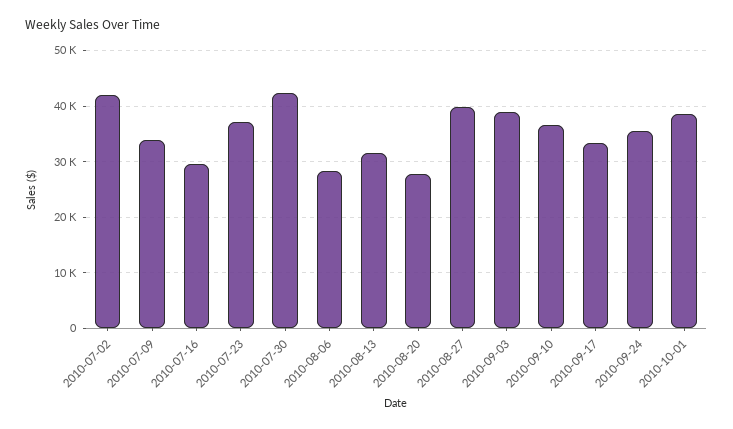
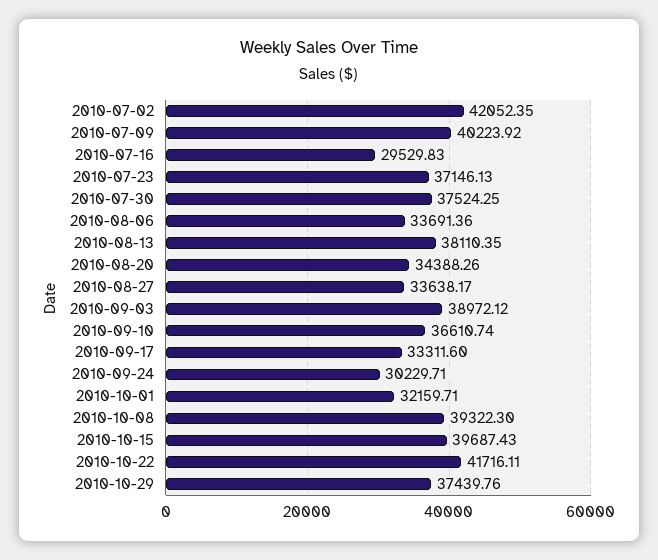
2010-07-09: 34000 -> 40223.92
2010-07-30: 42000 -> 37524.25
2010-08-06: 28000 -> 33691.36
2010-08-13: 32000 -> 38110.35
2010-08-20: 28000 -> 34388.26
2010-08-27: 40000 -> 33638.17
2010-09-24: 36000 -> 30229.71
2010-10-01: 38000 -> 32159.71
2010-10-08: none -> 39322.3
2010-10-15: none -> 39687.43
2010-10-22: none -> 41716.11
2010-10-29: none -> 37439.76

